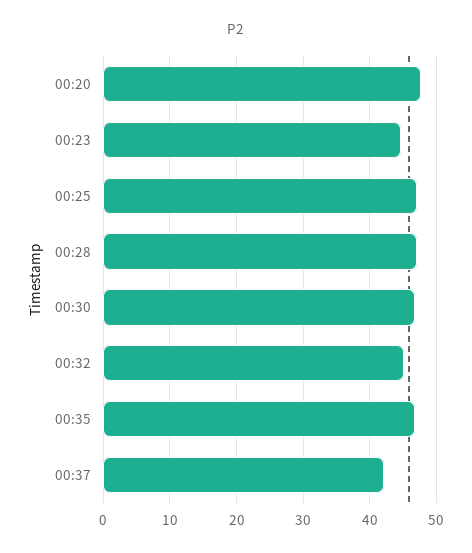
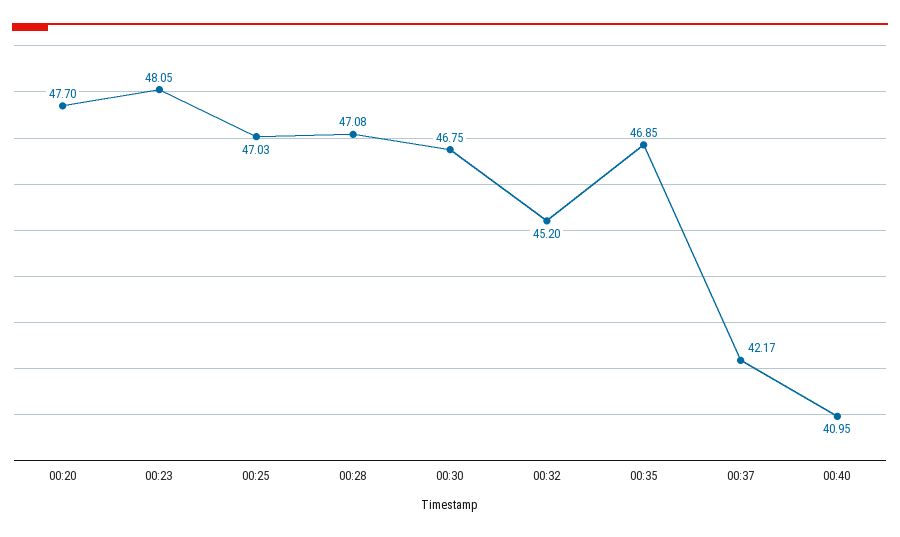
00:23: 45 -> 48.05
00:40: none -> 40.95

